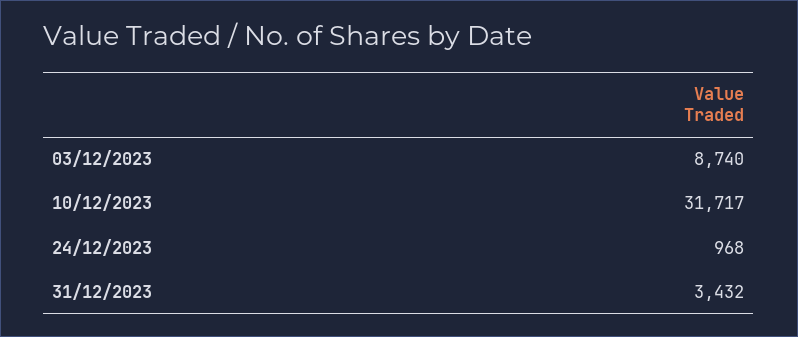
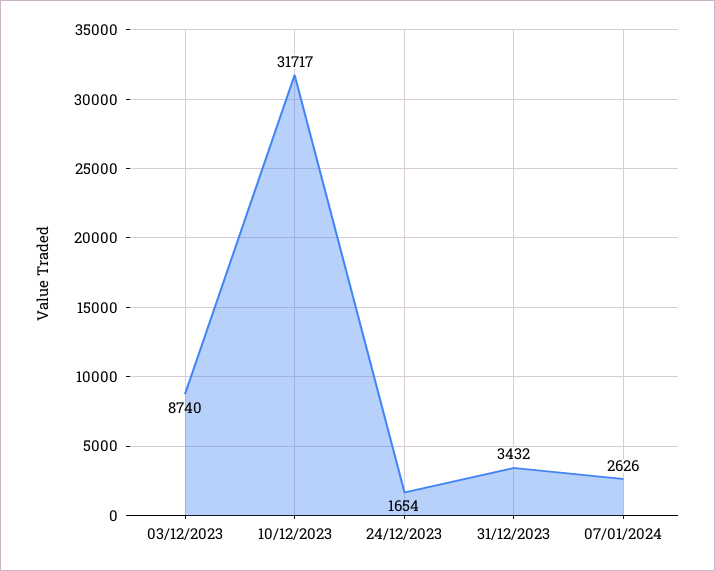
24/12/2023: 968 -> 1654
07/01/2024: none -> 2626

